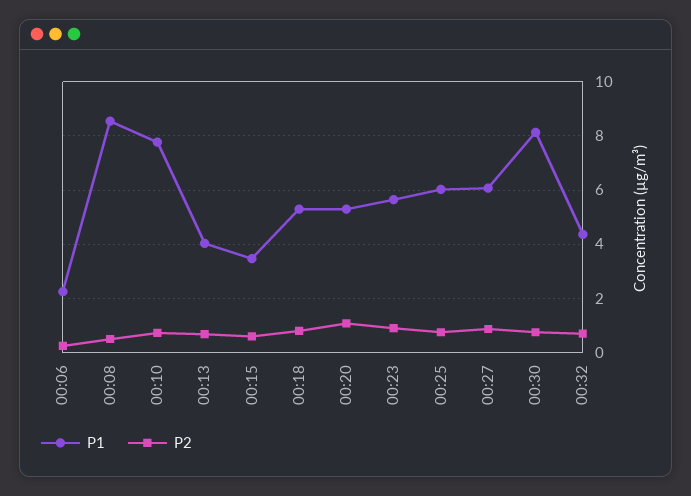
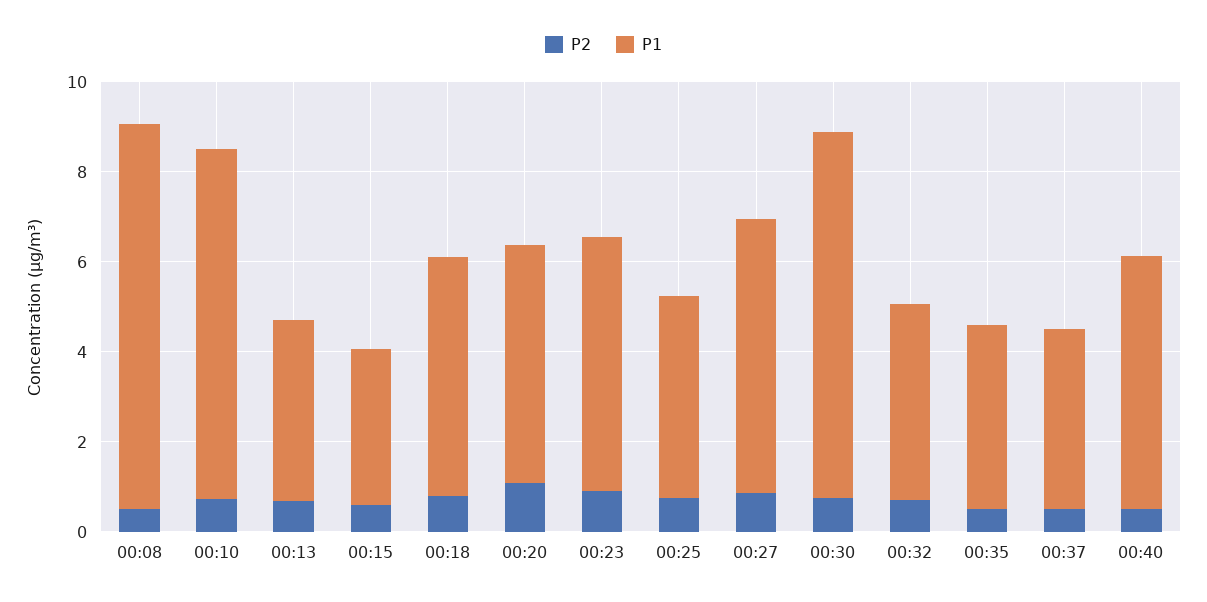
P1, 00:06: 2.25 -> none
P2, 00:06: 0.25 -> none
P1, 00:25: 6 -> 4.5
P2, 00:35: none -> 0.5
P1, 00:35: none -> 4
P2, 00:37: none -> 0.5
P1, 00:37: none -> 4
P2, 00:40: none -> 0.5
P1, 00:40: none -> 5.5

